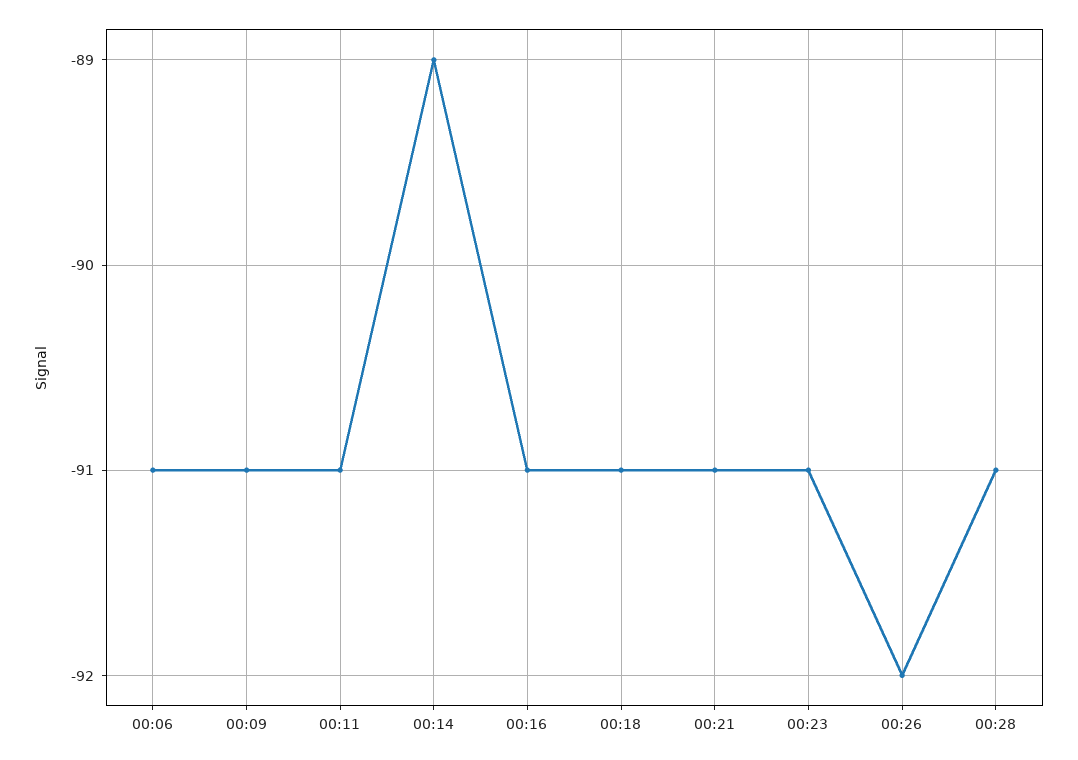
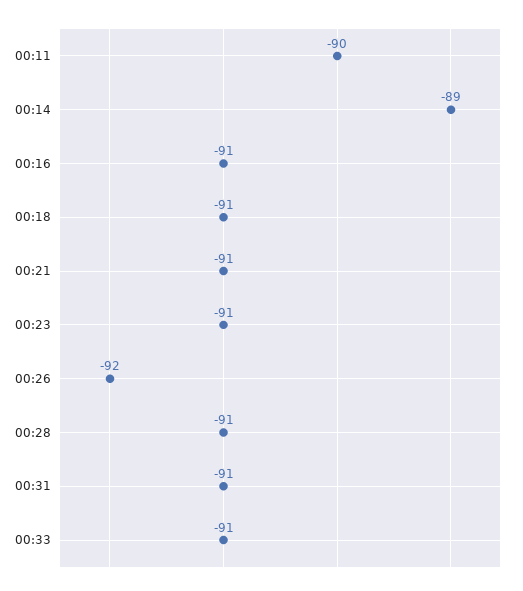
00:06: -91 -> none
00:09: -91 -> none
00:11: -91 -> -90
00:31: none -> -91
00:33: none -> -91

